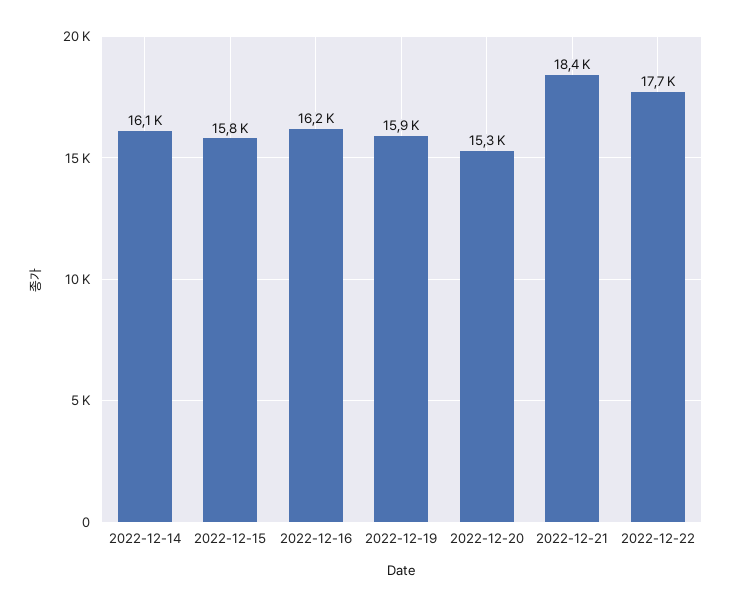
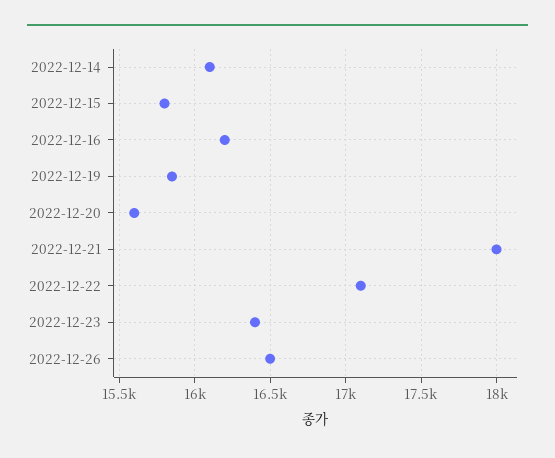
2022-12-20: 15300 -> 15600
2022-12-21: 18400 -> 18000
2022-12-22: 17700 -> 17100
2022-12-23: none -> 16400
2022-12-26: none -> 16500

